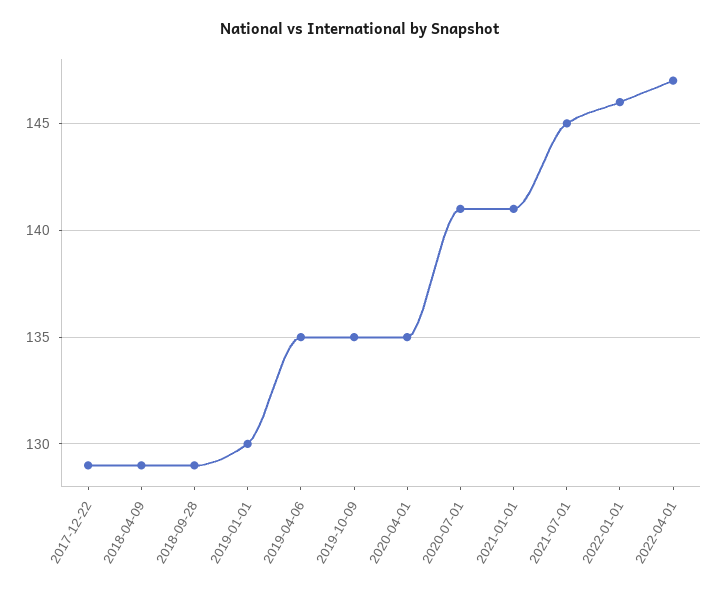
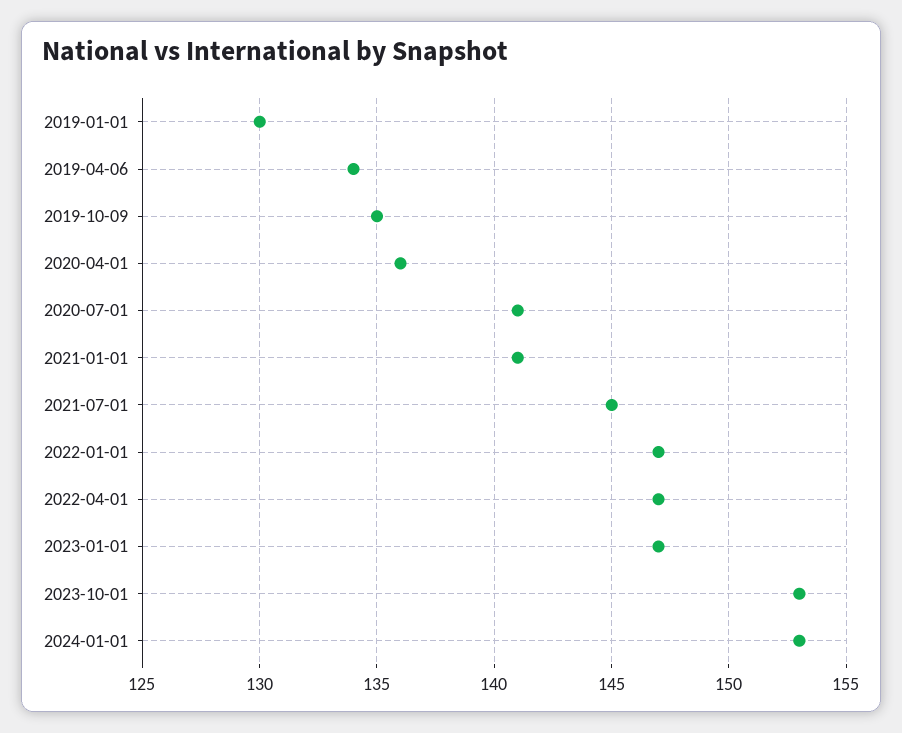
2017-12-22: 129 -> none
2018-04-09: 129 -> none
2018-09-28: 129 -> none
2019-04-06: 135 -> 134
2020-04-01: 135 -> 136
2022-01-01: 146 -> 147
2023-01-01: none -> 147
2023-10-01: none -> 153
2024-01-01: none -> 153

